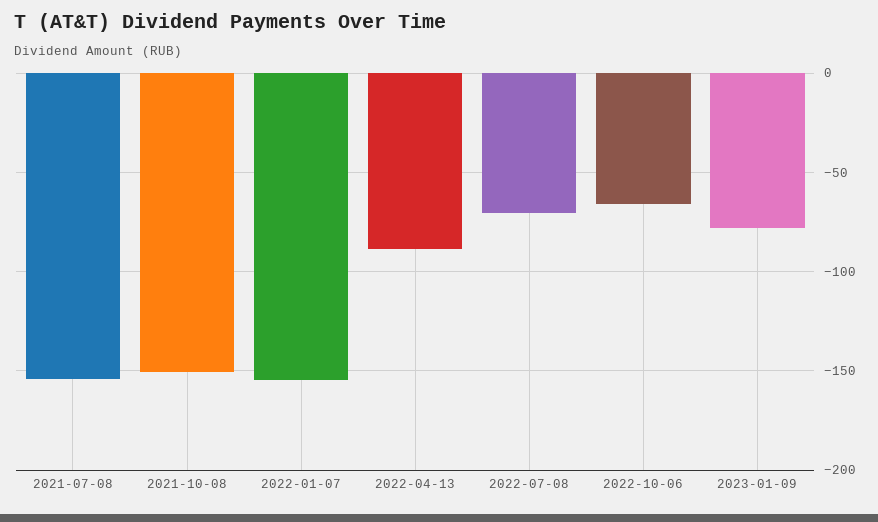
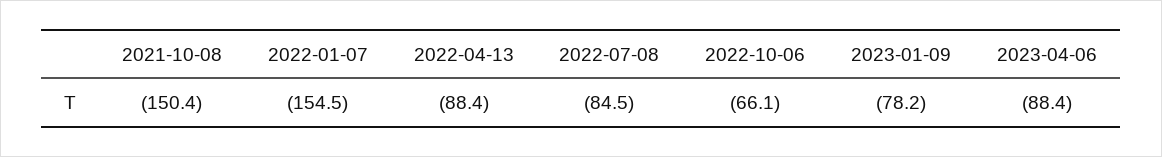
2021-07-08: -155 -> none
2022-07-08: -70 -> -84.5
2023-04-06: none -> -88.4

